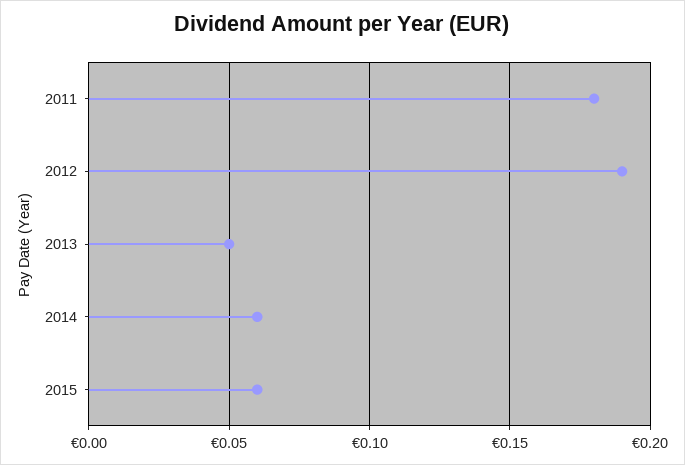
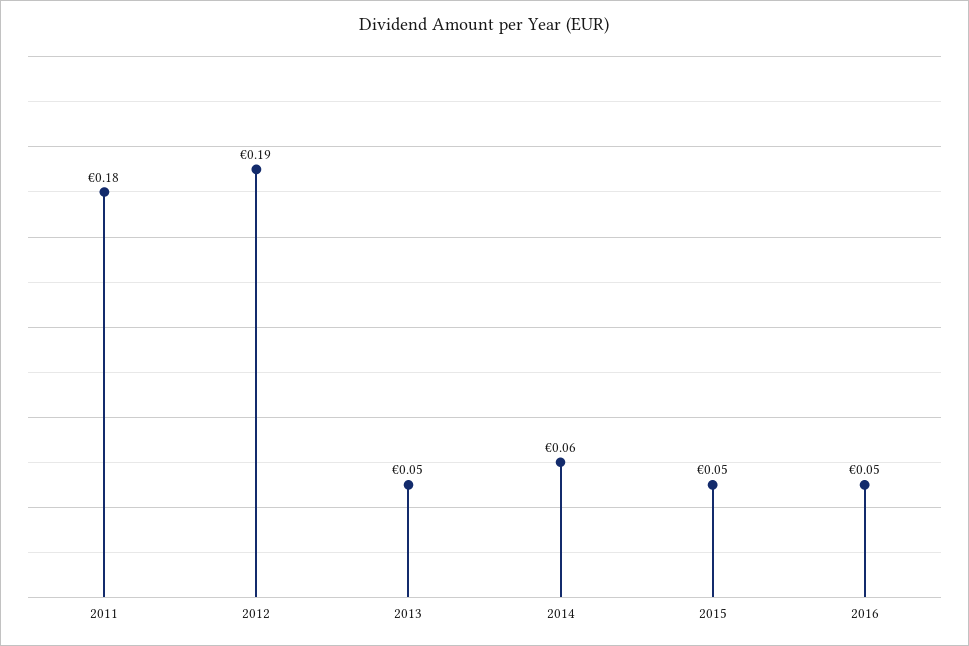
2015: 0.06 -> 0.05
2016: none -> 0.05

